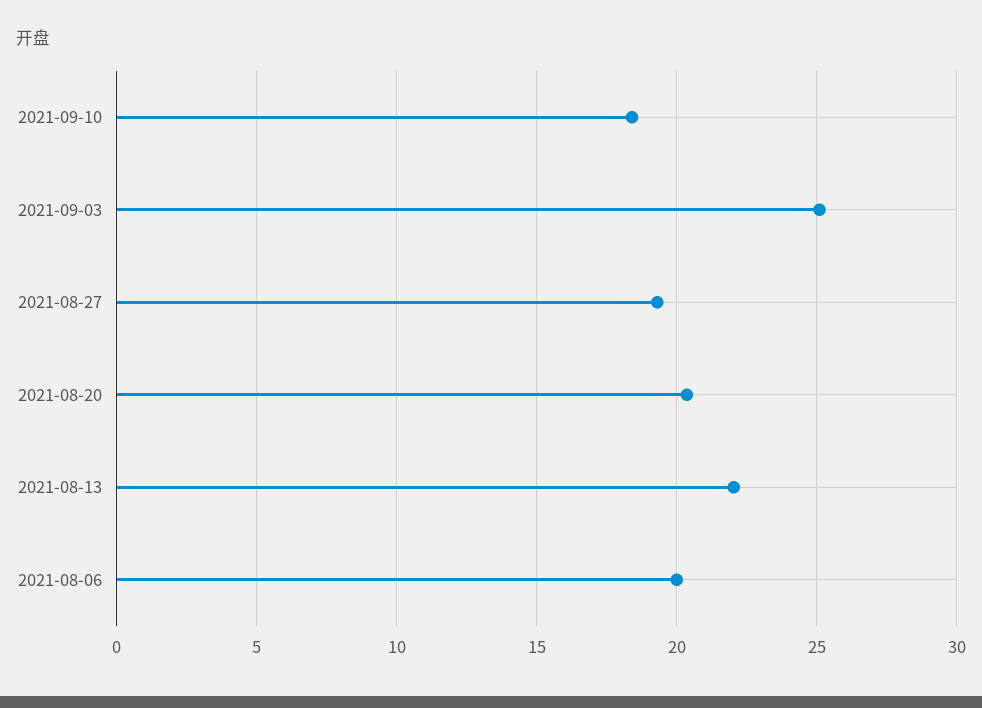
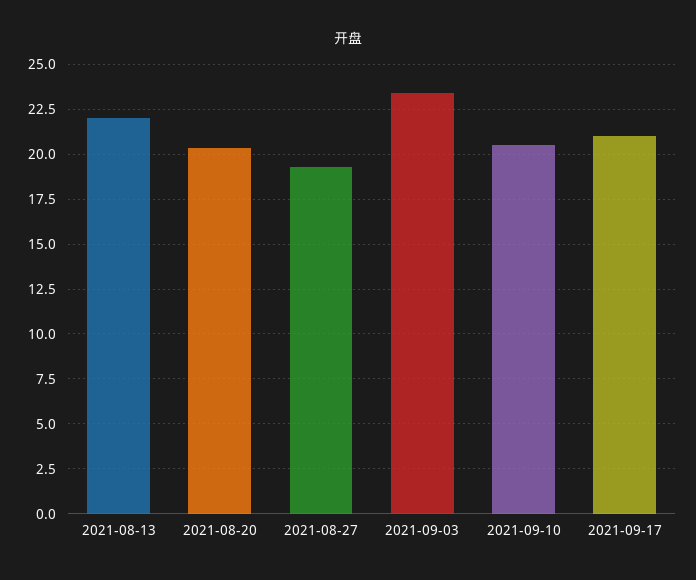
2021-09-10: 18.5 -> 20.5
2021-09-03: 25 -> 23.5
2021-08-06: 20 -> none
2021-09-17: none -> 21

